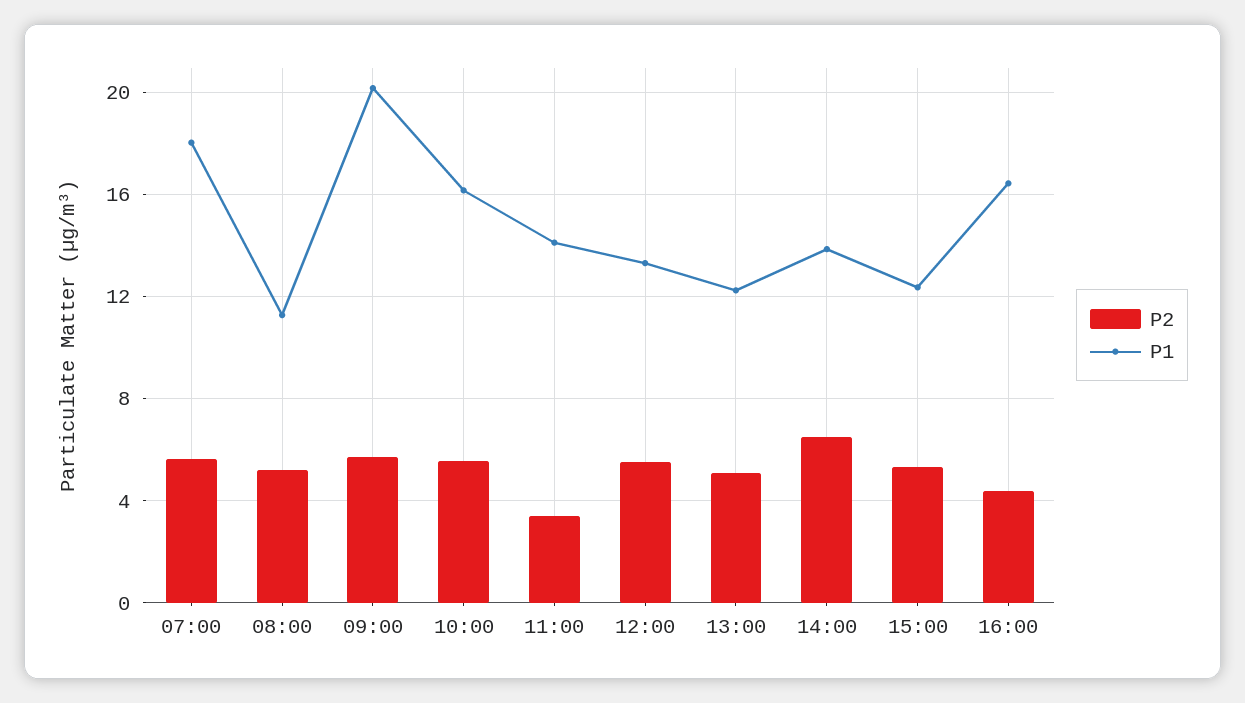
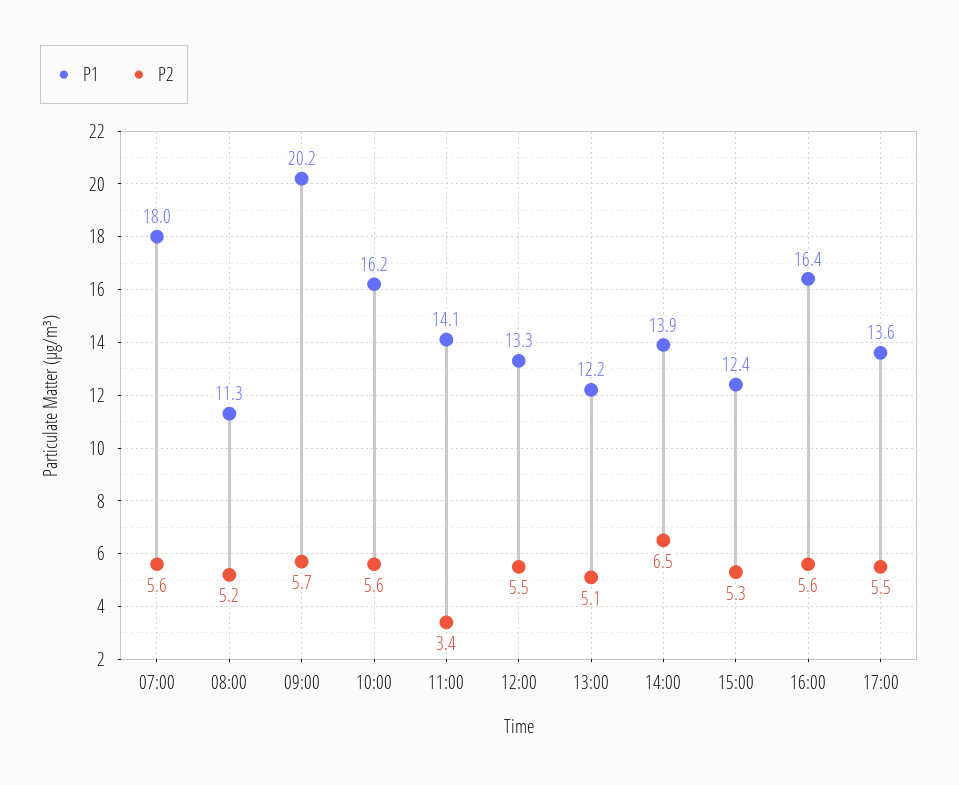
P2, 16:00: 4.5 -> 5.6
P1, 17:00: none -> 13.6
P2, 17:00: none -> 5.5

